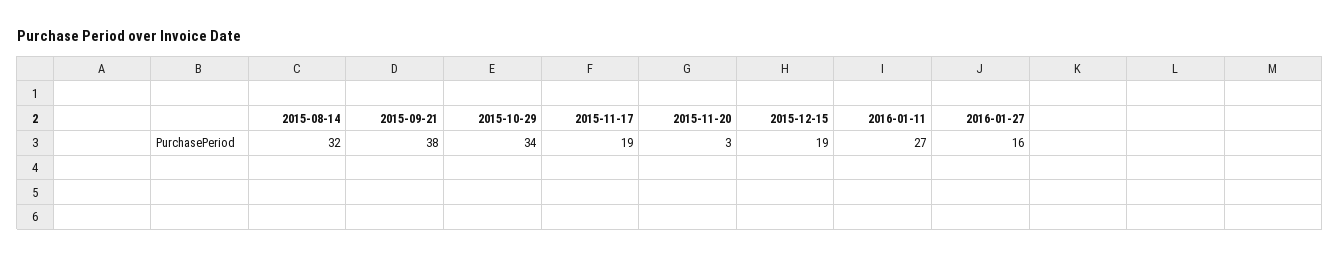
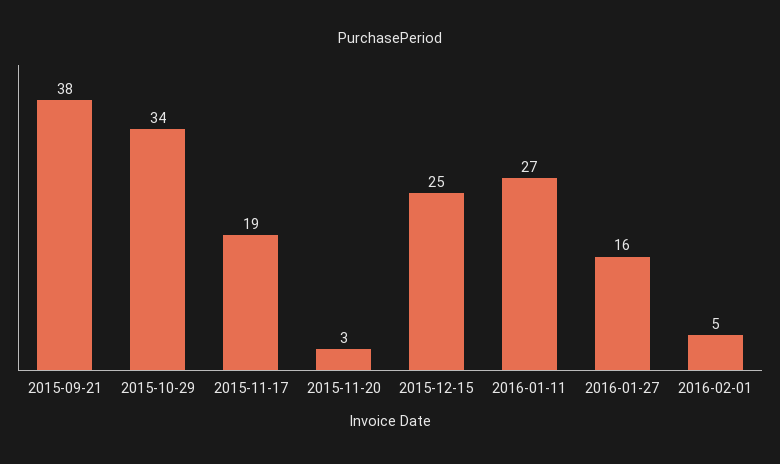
2015-08-14: 32 -> none
2015-12-15: 19 -> 25
2016-02-01: none -> 5

